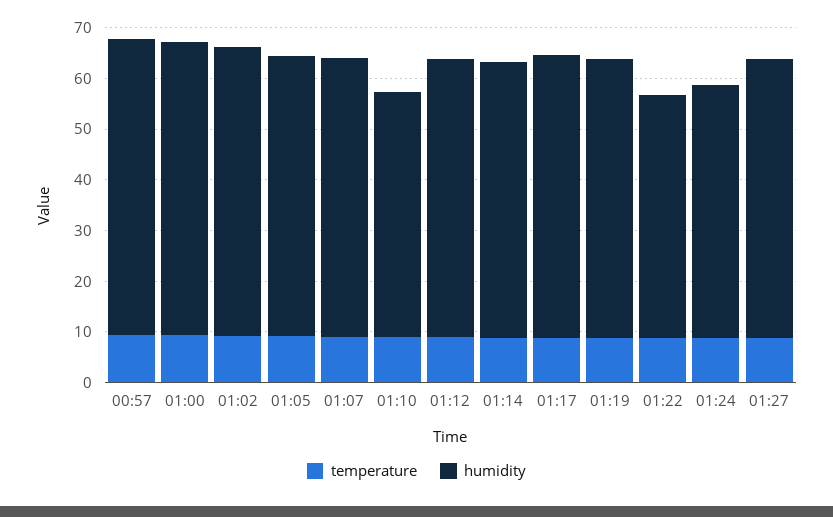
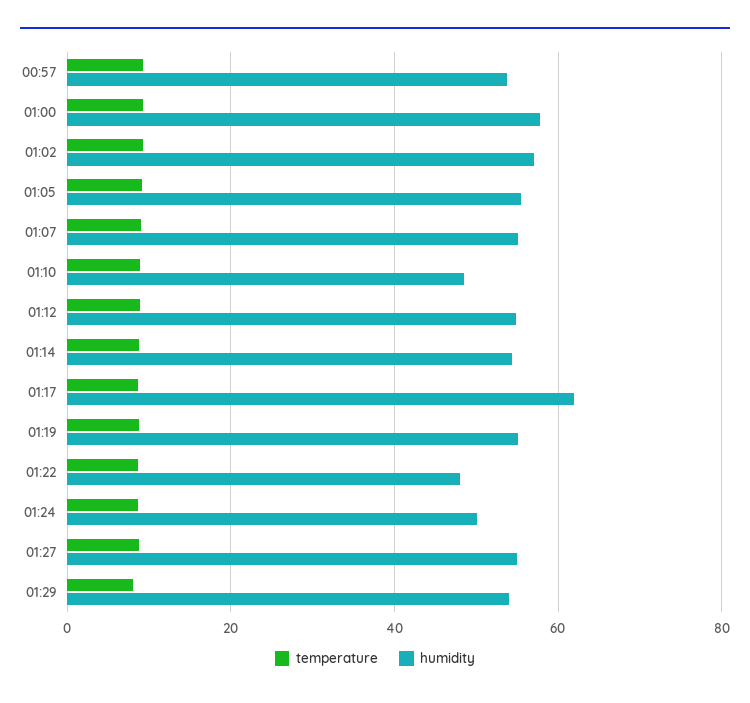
humidity, 00:57: 58 -> 54
humidity, 01:17: 56 -> 62
temperature, 01:29: none -> 8
humidity, 01:29: none -> 54

